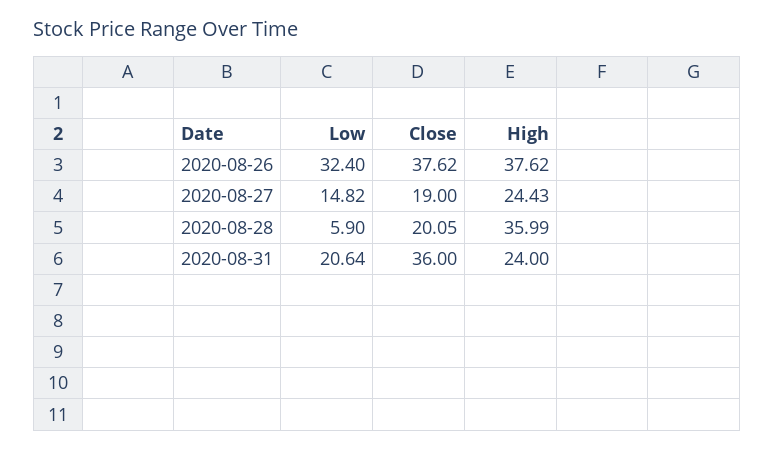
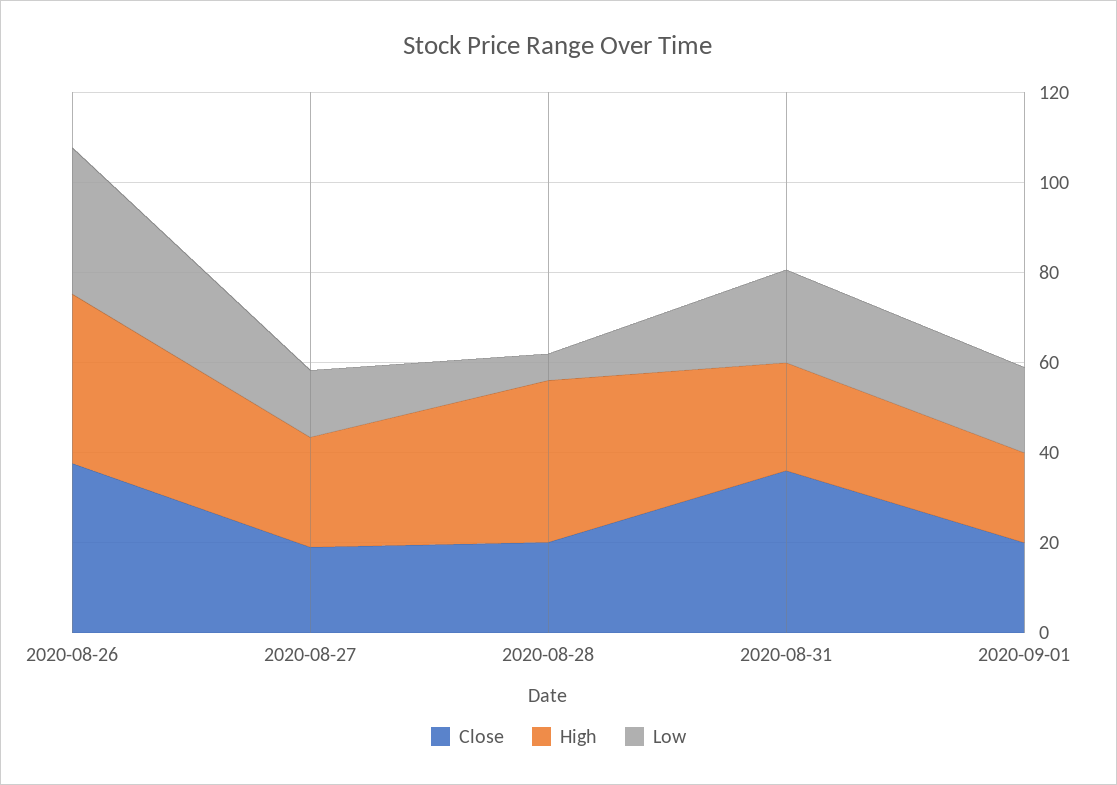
Close, 2020-09-01: none -> 20
High, 2020-09-01: none -> 20
Low, 2020-09-01: none -> 20

